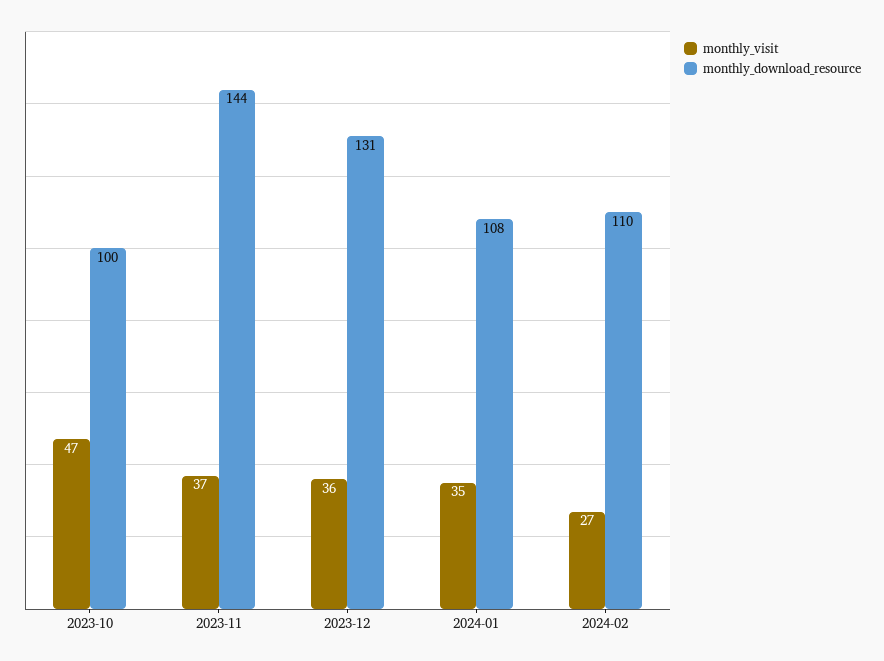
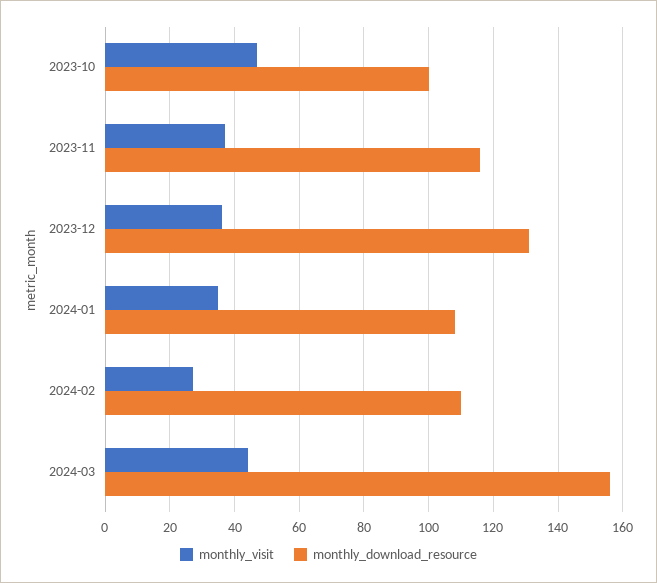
monthly_download_resource, 2023-11: 144 -> 115
monthly_visit, 2024-03: none -> 45
monthly_download_resource, 2024-03: none -> 155

